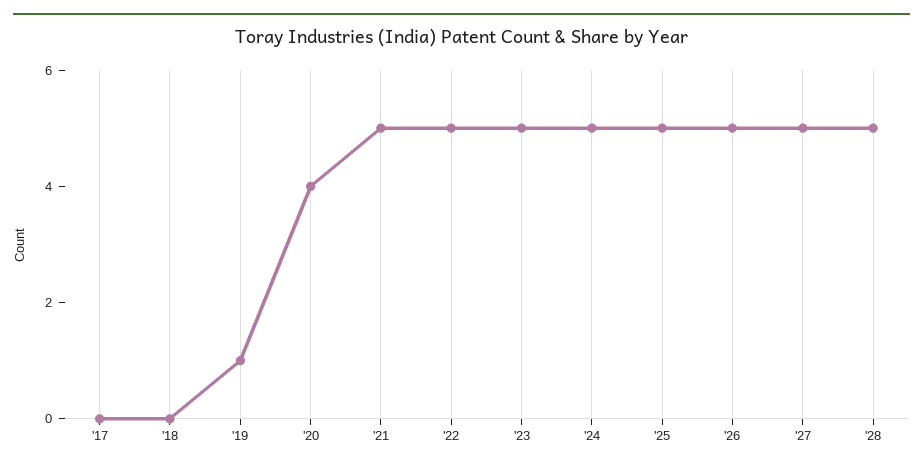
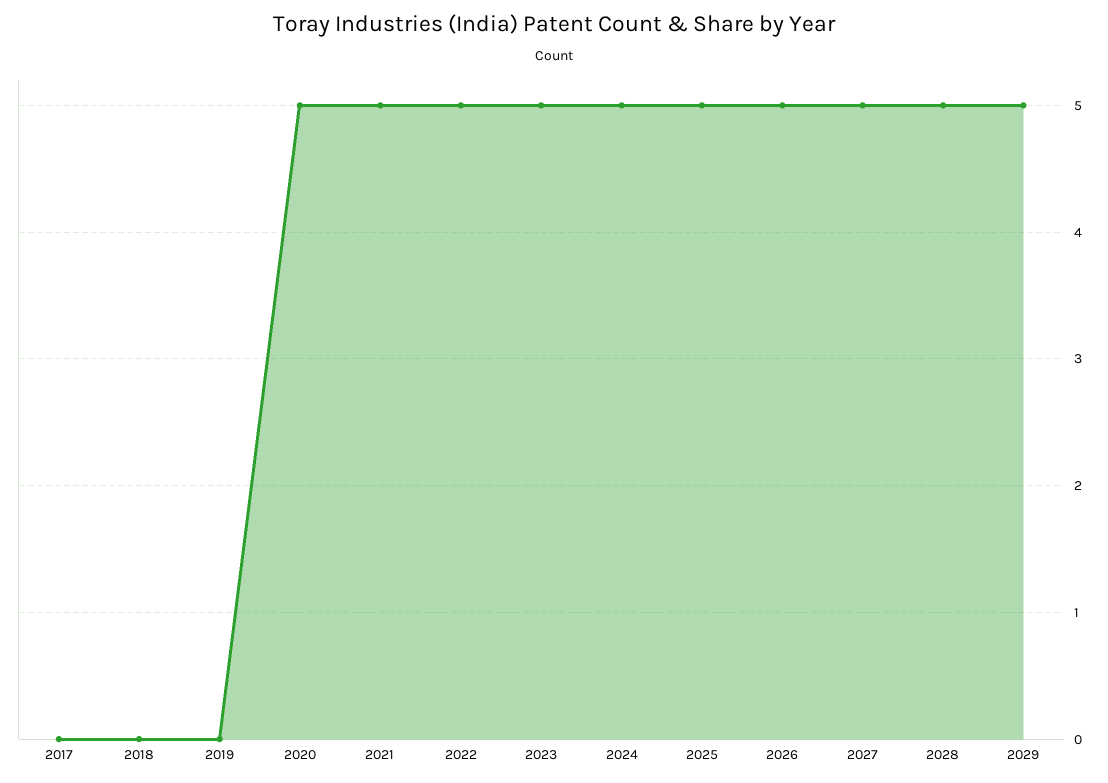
'19: 1 -> 0
'20: 4 -> 5
2029: none -> 5

